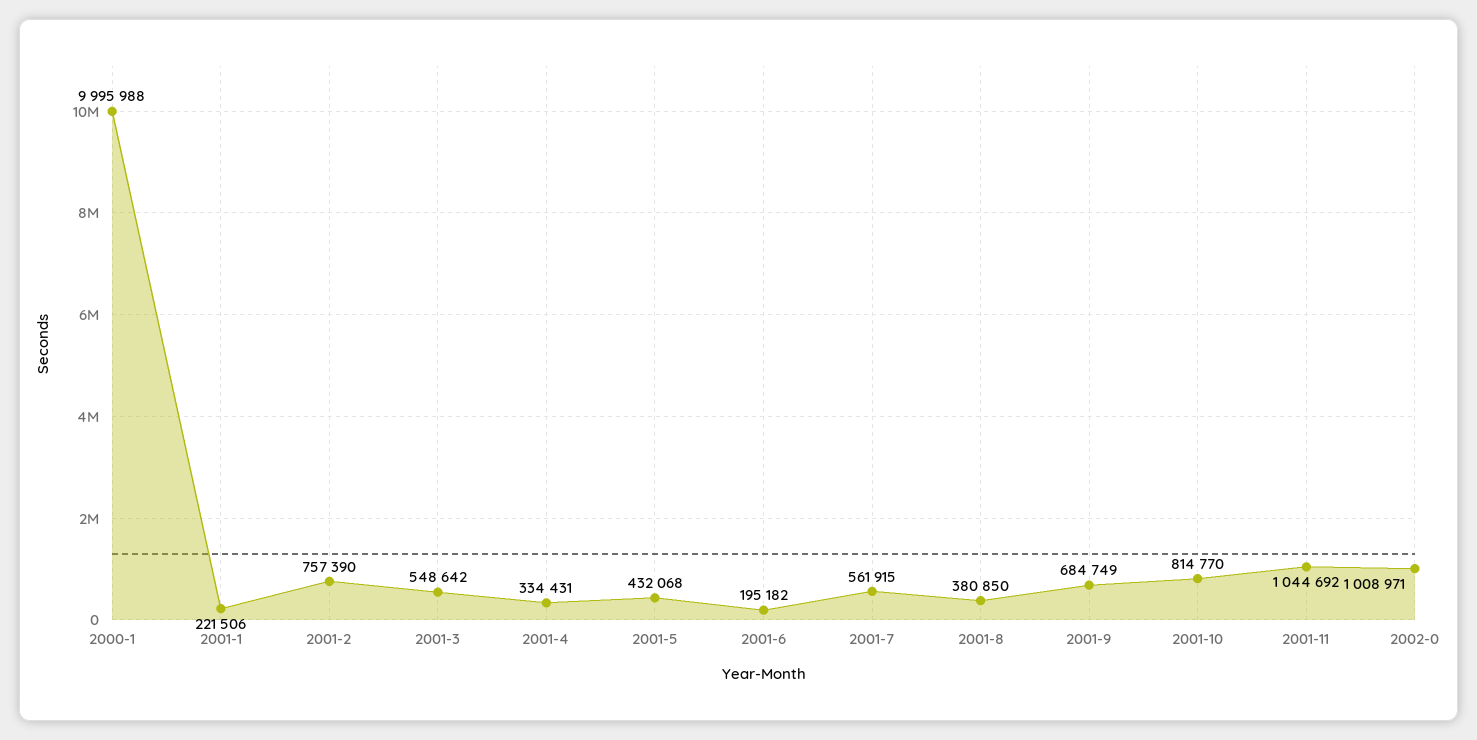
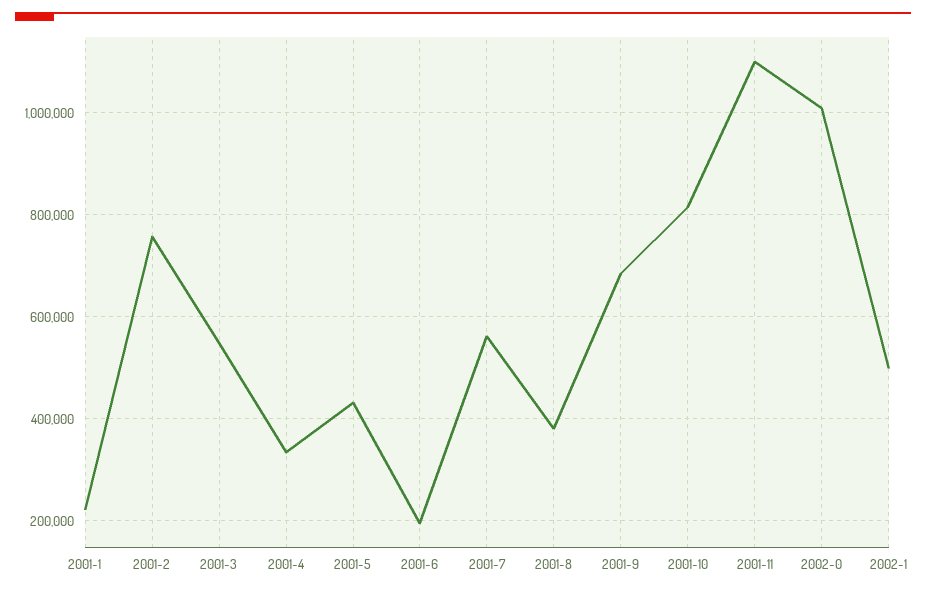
2000-1: 9995988 -> none
2001-11: 1044692 -> 1100000
2002-1: none -> 500000

